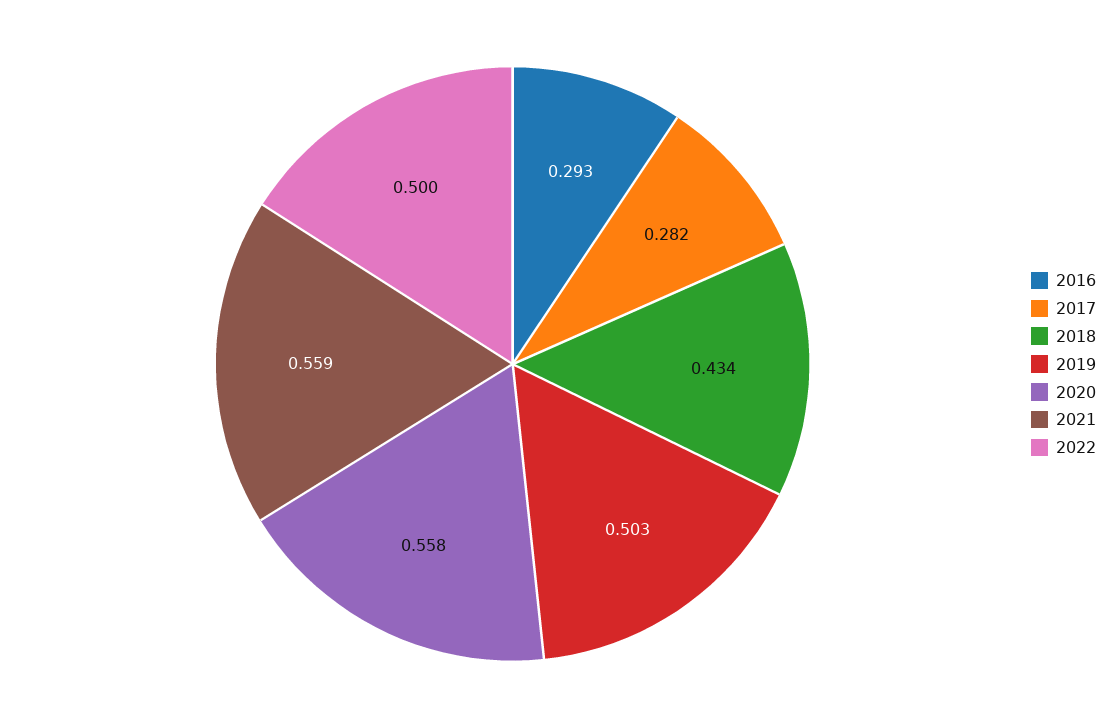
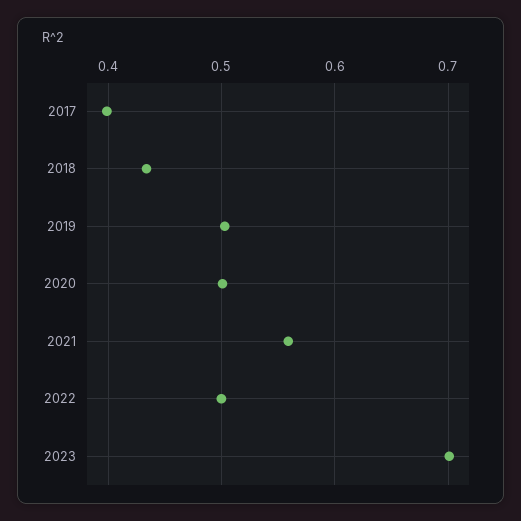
2016: 0.293 -> none
2017: 0.282 -> 0.4
2020: 0.558 -> 0.5
2023: none -> 0.7

